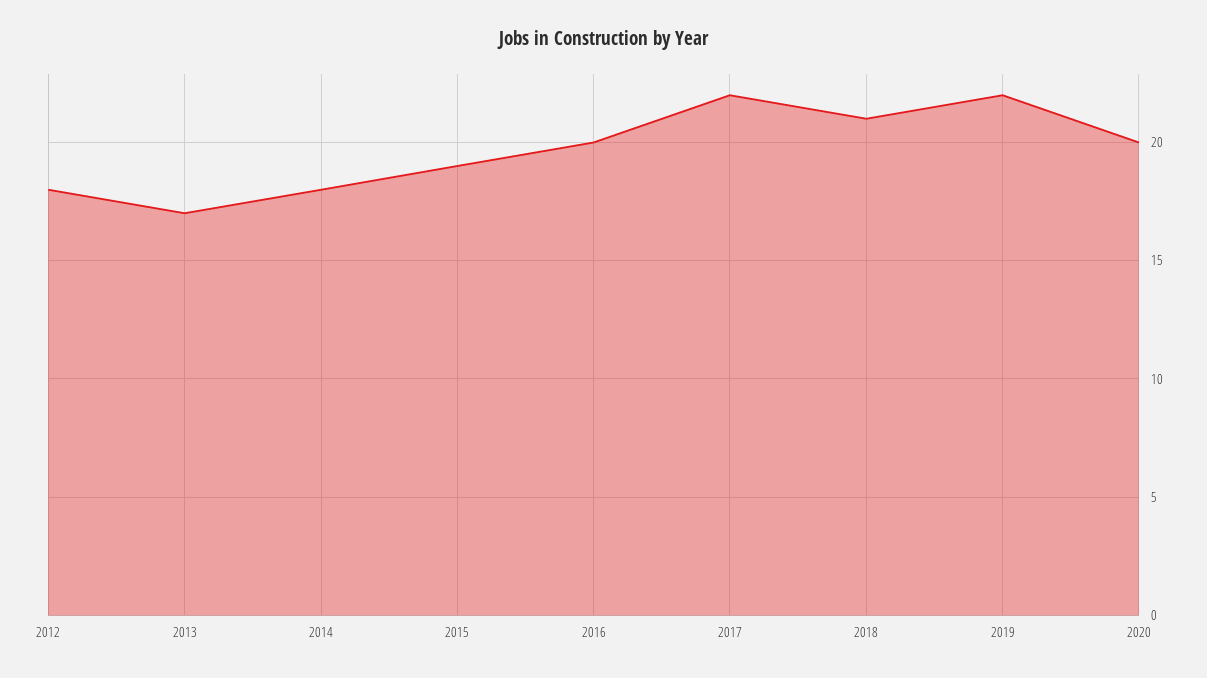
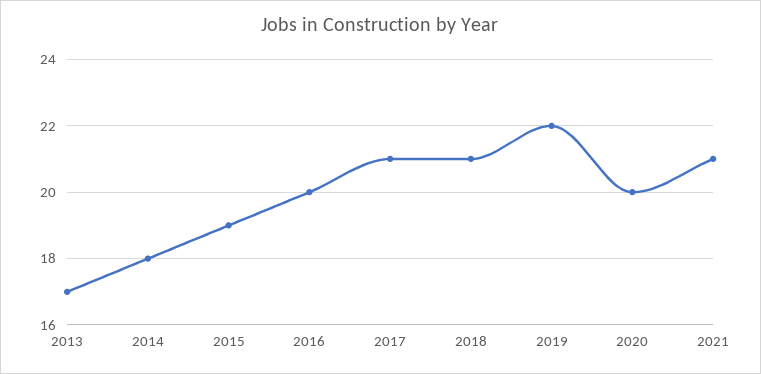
2012: 18 -> none
2017: 22 -> 21
2021: none -> 21

